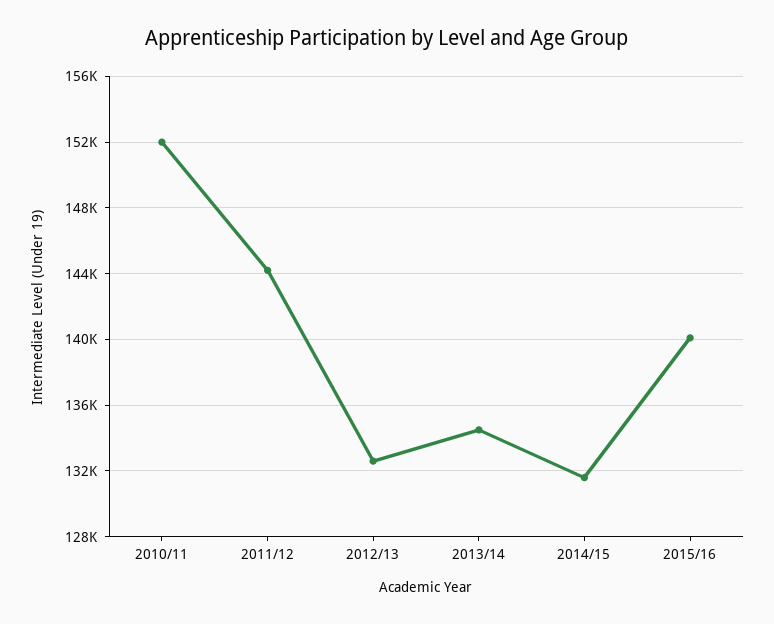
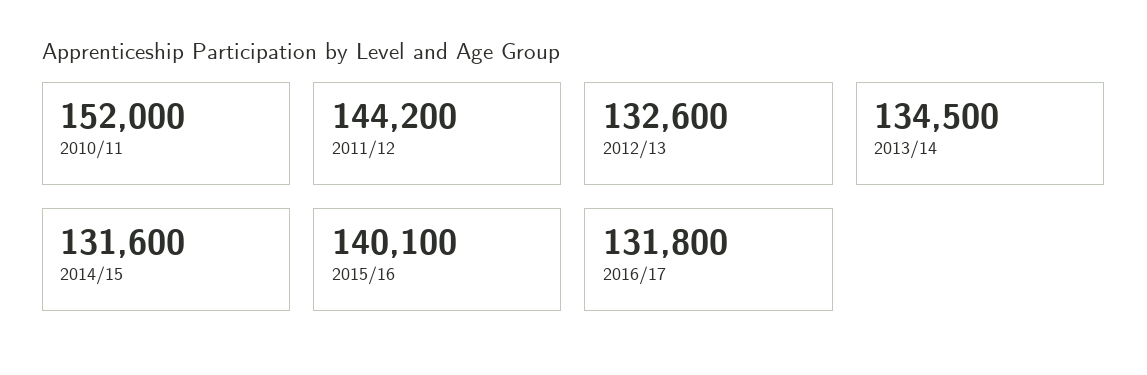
2016/17: none -> 131800

